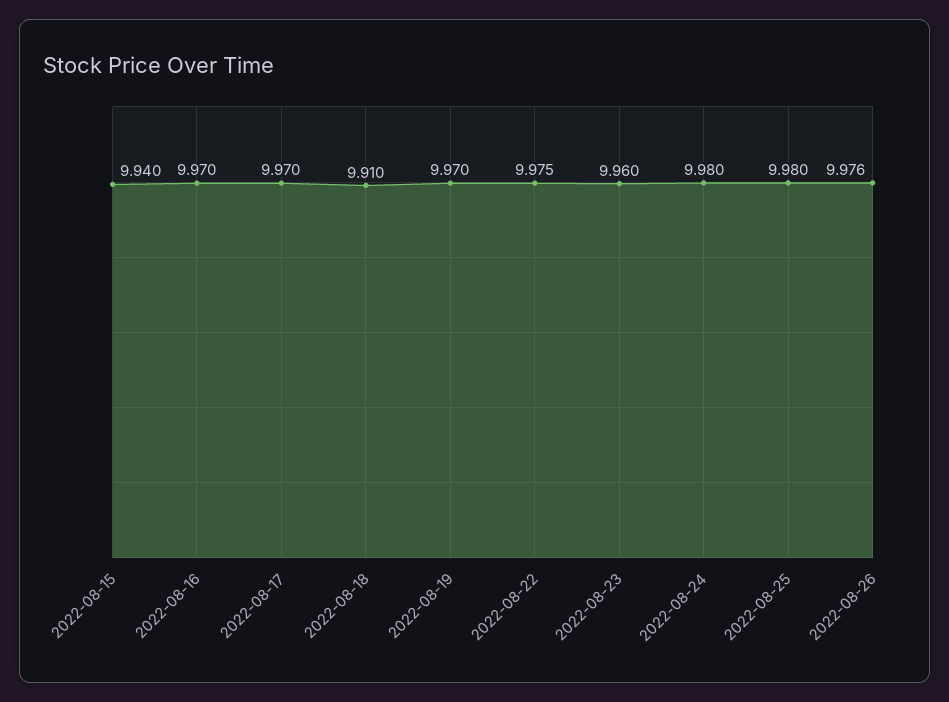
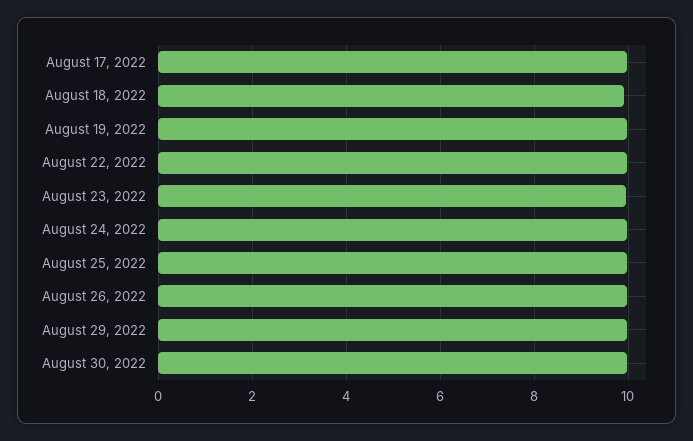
2022-08-15: 9.94 -> none
2022-08-16: 9.97 -> none
August 29, 2022: none -> 10
August 30, 2022: none -> 10

